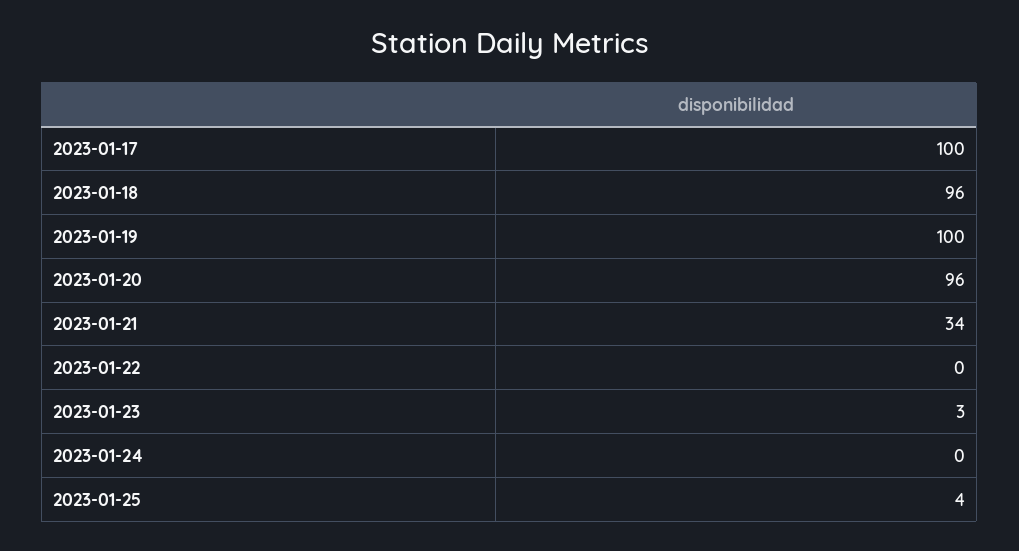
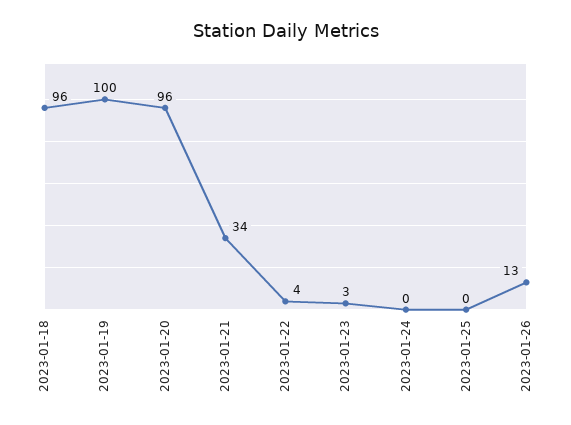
2023-01-17: 100 -> none
2023-01-22: 0 -> 4
2023-01-25: 4 -> 0
2023-01-26: none -> 13

